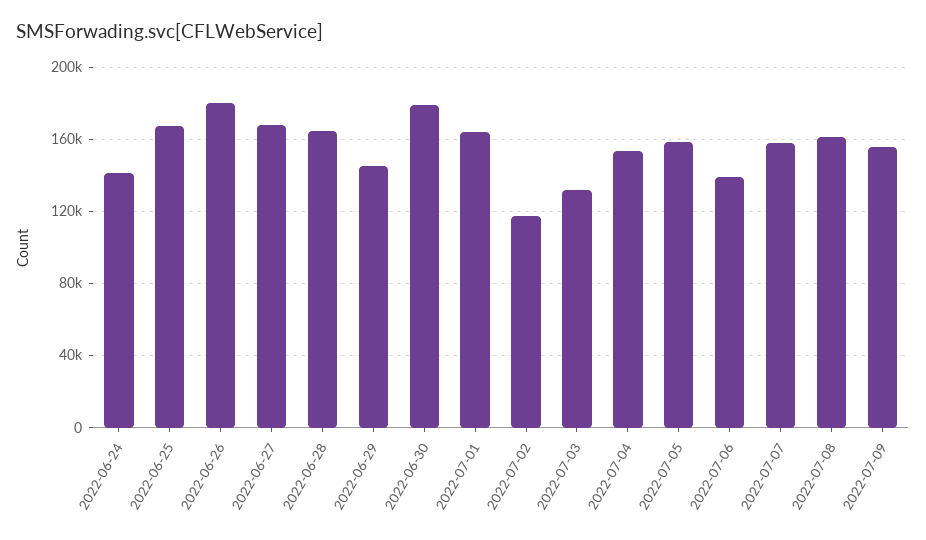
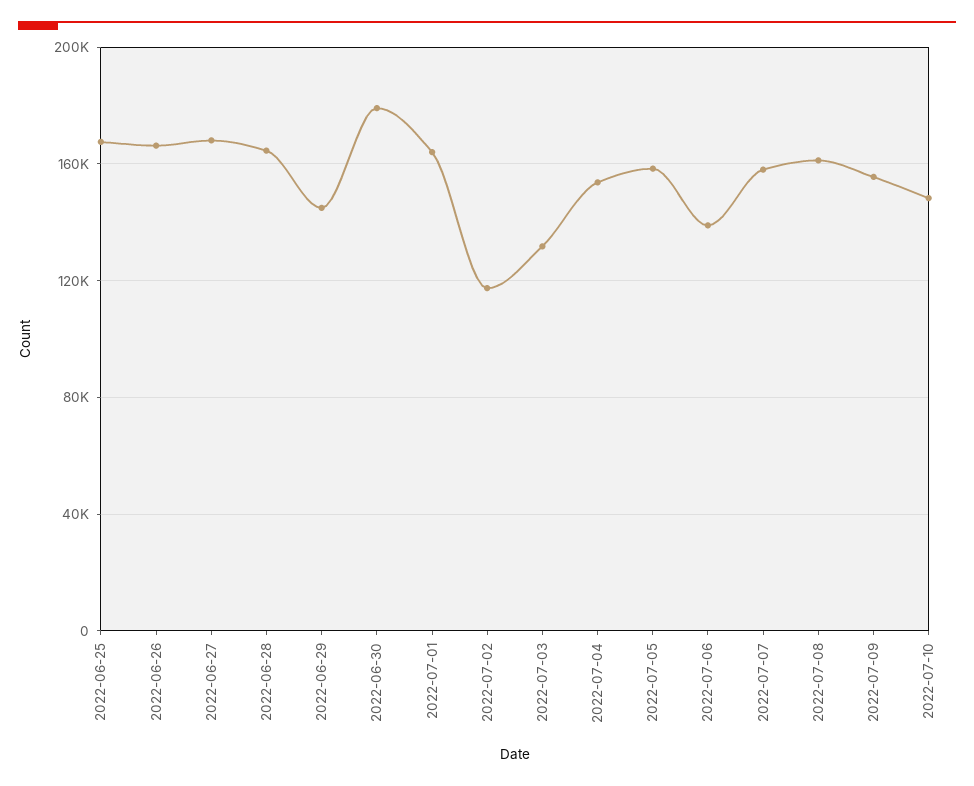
2022-06-24: 140000 -> none
2022-06-26: 180000 -> 165000
2022-07-10: none -> 150000

